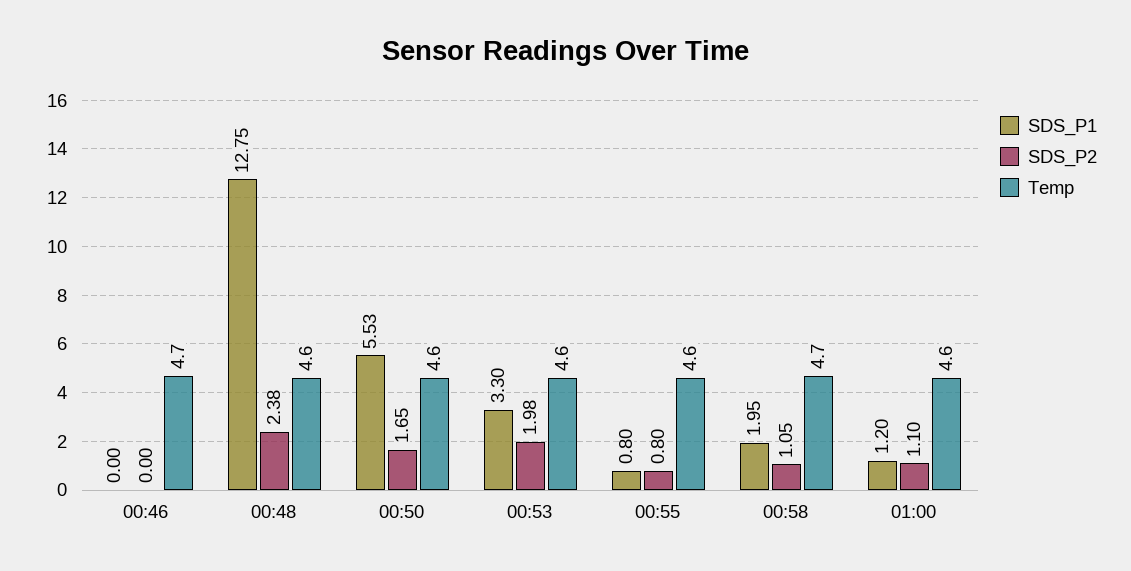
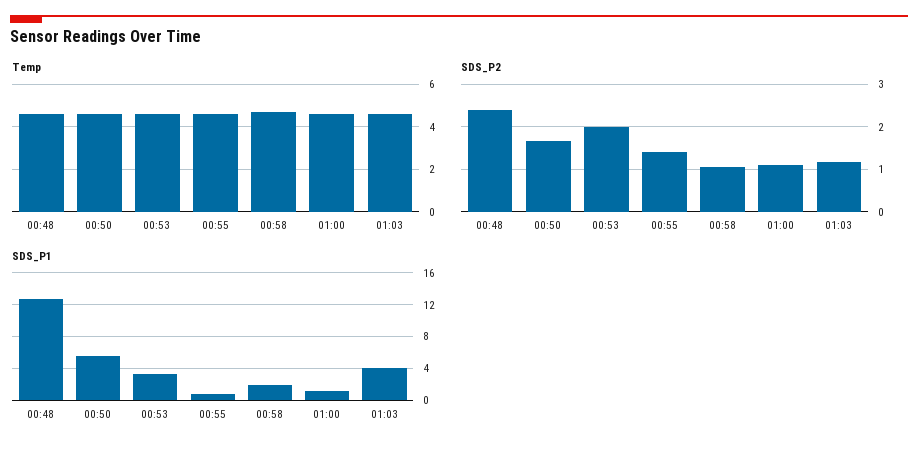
SDS_P1, 00:46: 0 -> none
SDS_P2, 00:46: 0 -> none
Temp, 00:46: 4.7 -> none
SDS_P2, 00:55: 0.8 -> 1.4
Temp, 01:03: none -> 4.5
SDS_P2, 01:03: none -> 1.2
SDS_P1, 01:03: none -> 4

